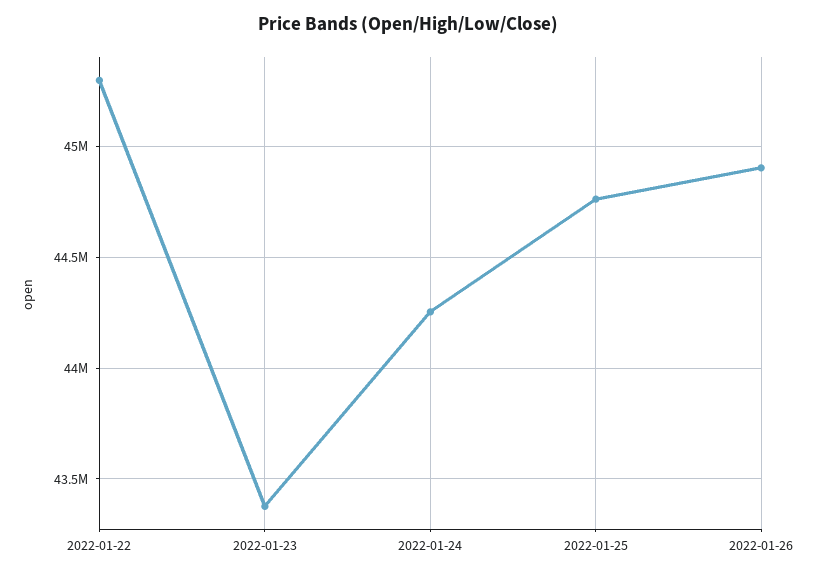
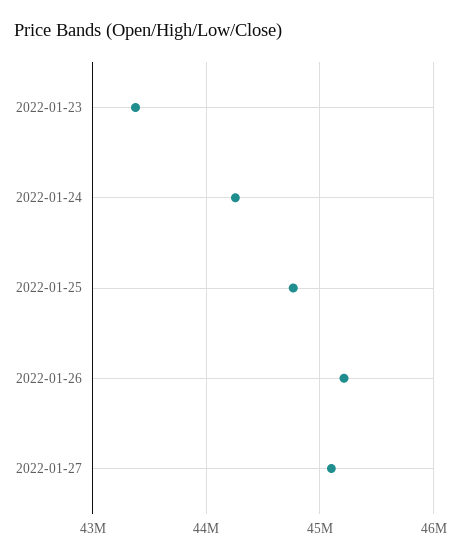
2022-01-22: 45300000 -> none
2022-01-26: 44900000 -> 45200000
2022-01-27: none -> 45100000

